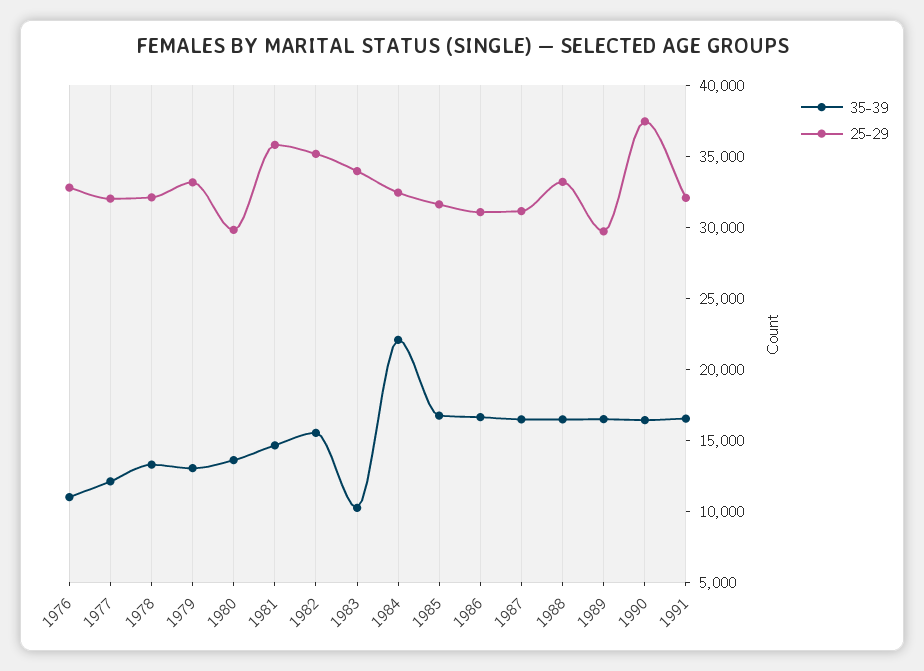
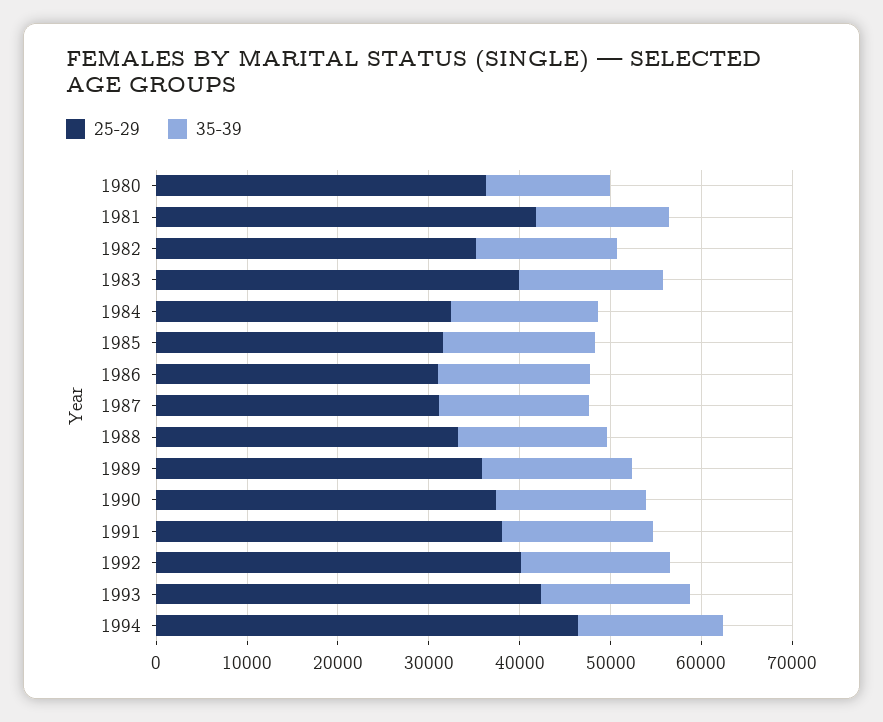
35-39, 1976: 11000 -> none
25-29, 1976: 33000 -> none
35-39, 1977: 12000 -> none
25-29, 1977: 32000 -> none
35-39, 1978: 13000 -> none
25-29, 1978: 32000 -> none
35-39, 1979: 13000 -> none
25-29, 1979: 33000 -> none
25-29, 1980: 30000 -> 36000
25-29, 1981: 36000 -> 42000
35-39, 1983: 10000 -> 16000
25-29, 1983: 34000 -> 40000
35-39, 1984: 22000 -> 16000
25-29, 1989: 30000 -> 36000
25-29, 1991: 32000 -> 38000
25-29, 1992: none -> 40000
35-39, 1992: none -> 16000
25-29, 1993: none -> 42000
35-39, 1993: none -> 16000
25-29, 1994: none -> 46000
35-39, 1994: none -> 16000

